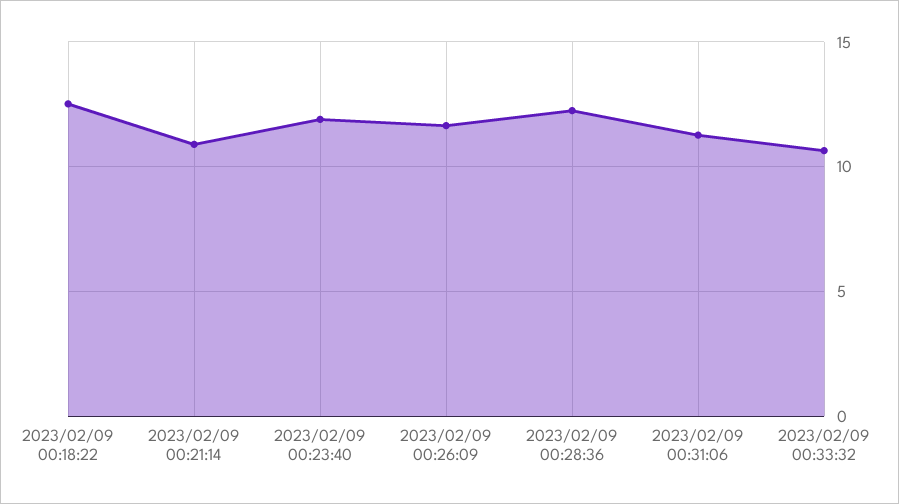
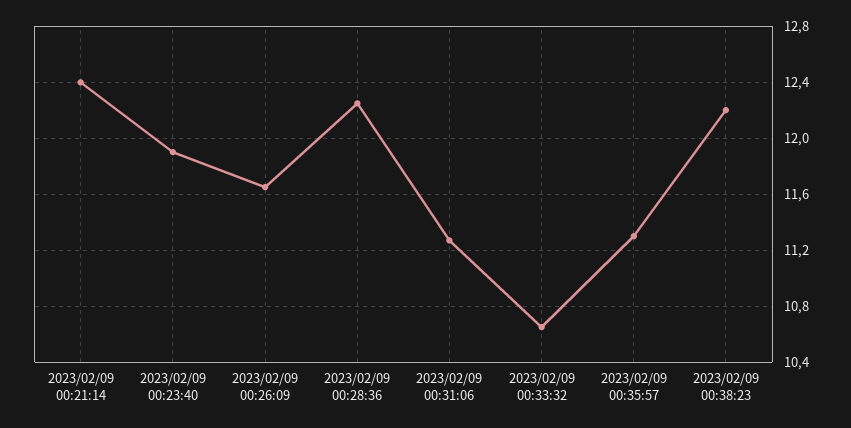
2023/02/09 00:18:22: 12.5 -> none
2023/02/09 00:21:14: 11 -> 12.4
2023/02/09 00:35:57: none -> 11.3
2023/02/09 00:38:23: none -> 12.2

